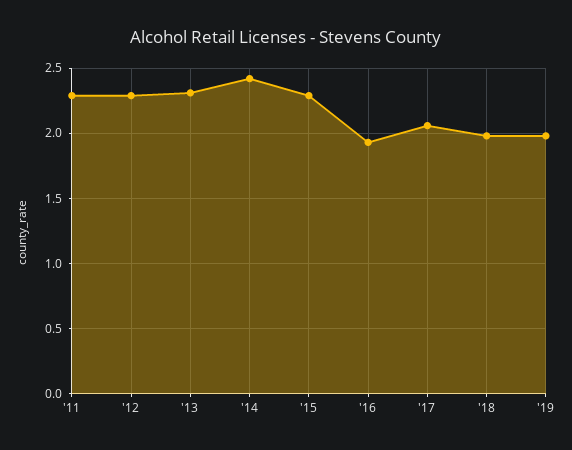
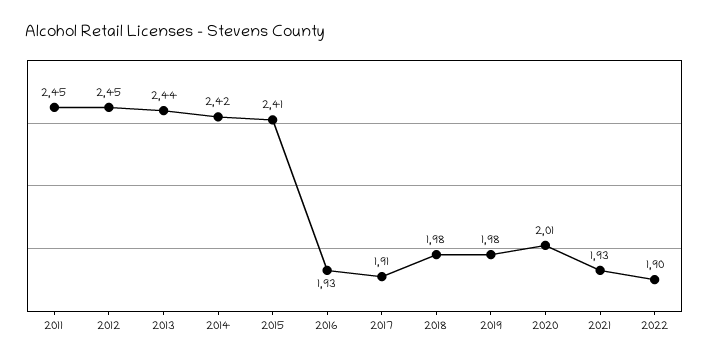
'11: 2.3 -> 2.45
'12: 2.3 -> 2.45
'13: 2.3 -> 2.44
'15: 2.3 -> 2.41
'17: 2.05 -> 1.91
2020: none -> 2.01
2021: none -> 1.93
2022: none -> 1.9

